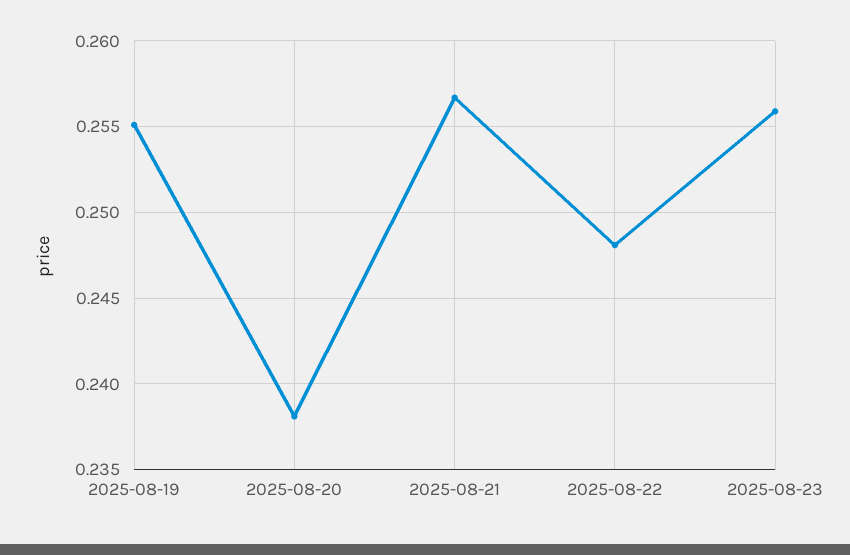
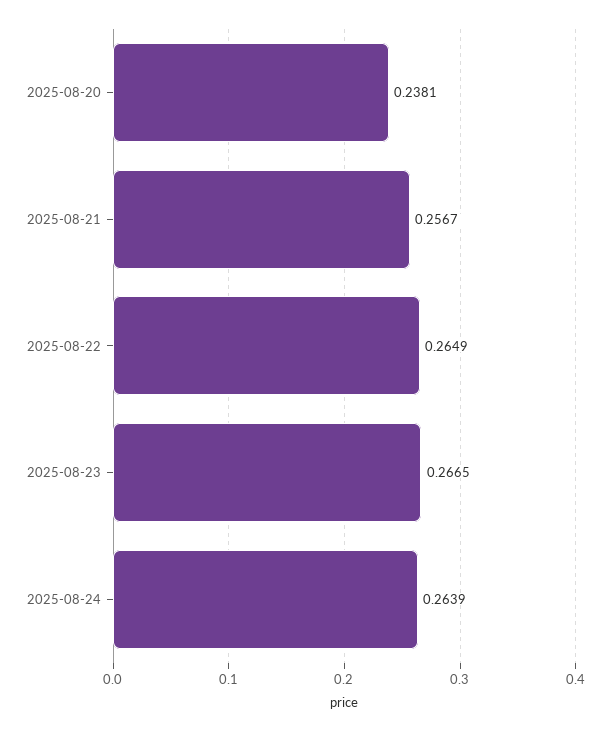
2025-08-19: 0.255 -> none
2025-08-22: 0.248 -> 0.2649
2025-08-23: 0.256 -> 0.2665
2025-08-24: none -> 0.2639

